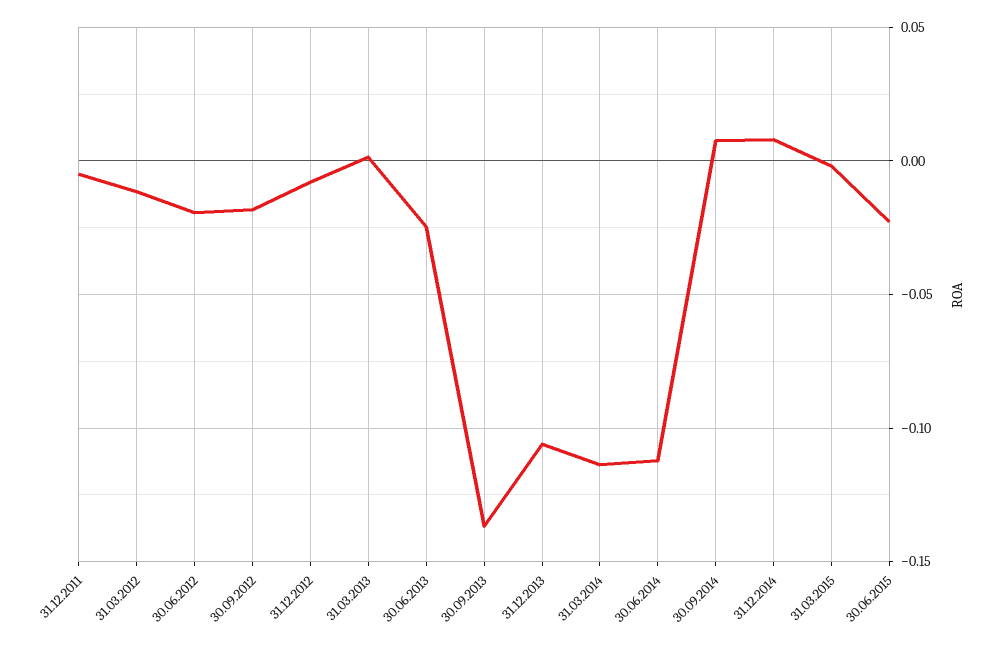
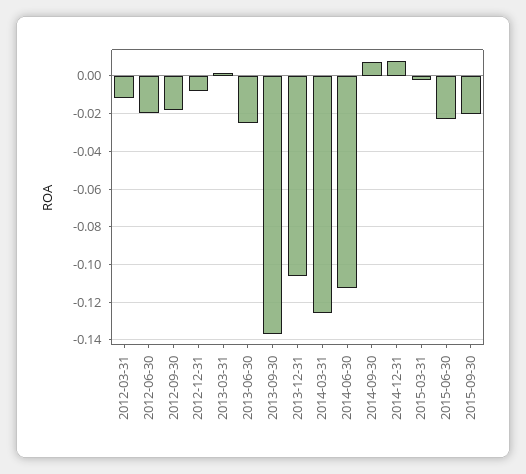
31.12.2011: -0.005 -> none
31.03.2014: -0.115 -> -0.125
2015-09-30: none -> -0.02

